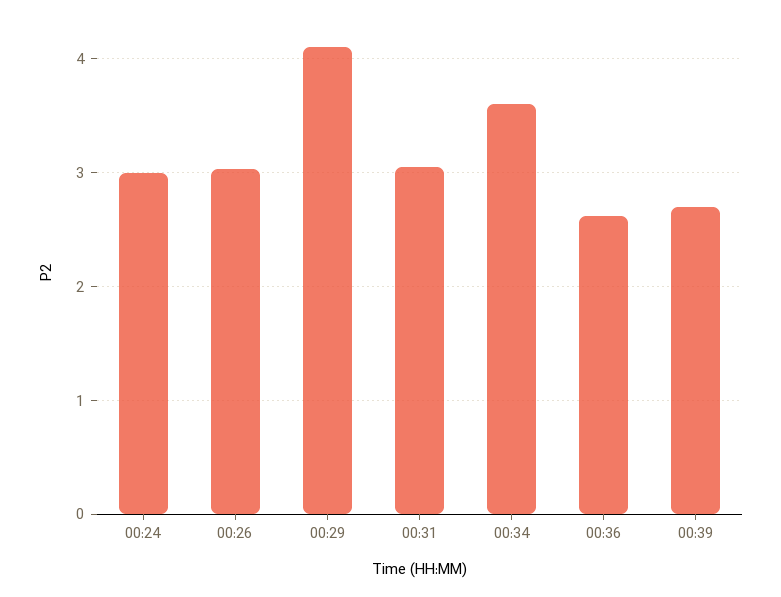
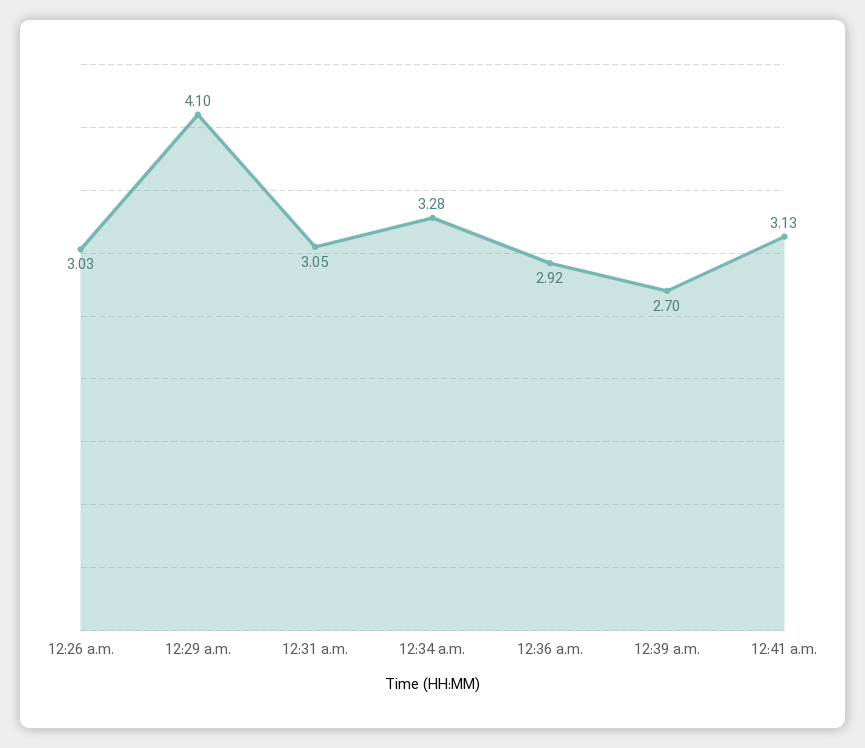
00:24: 3 -> none
00:34: 3.6 -> 3.28
00:36: 2.6 -> 2.92
12:41 a.m.: none -> 3.13

